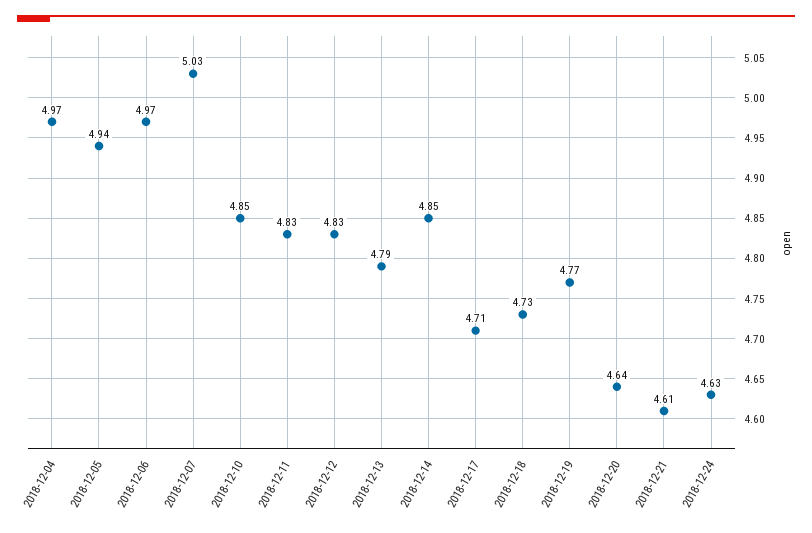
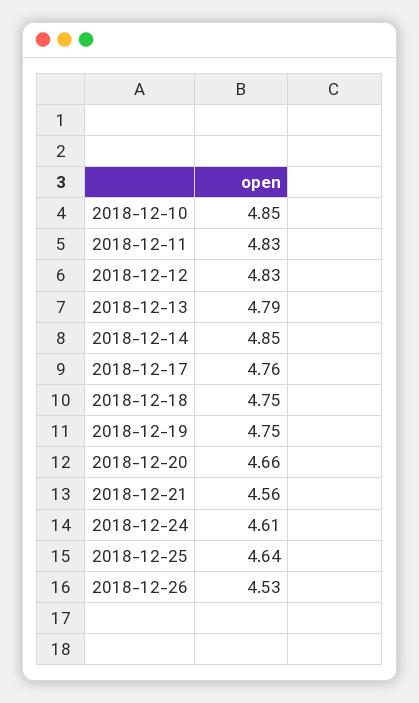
2018-12-04: 4.97 -> none
2018-12-05: 4.94 -> none
2018-12-06: 4.97 -> none
2018-12-07: 5.03 -> none
2018-12-17: 4.71 -> 4.76
2018-12-18: 4.73 -> 4.75
2018-12-19: 4.77 -> 4.75
2018-12-20: 4.64 -> 4.66
2018-12-21: 4.61 -> 4.56
2018-12-24: 4.63 -> 4.61
2018-12-25: none -> 4.64
2018-12-26: none -> 4.53

